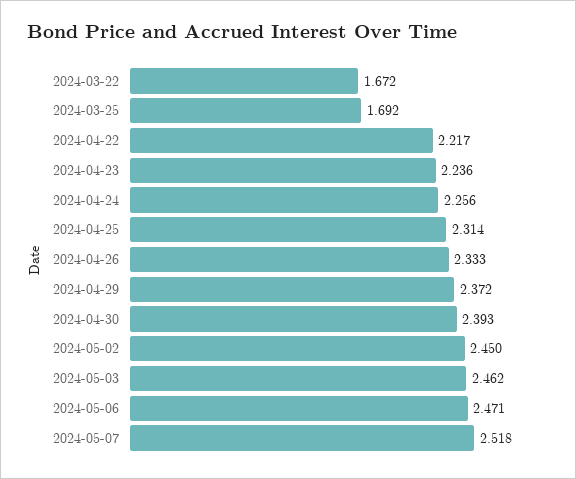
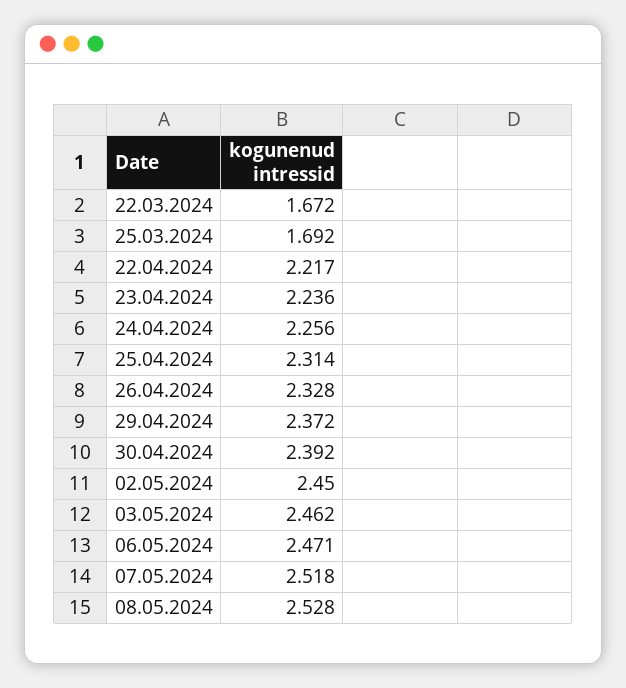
2024-04-26: 2.333 -> 2.328
2024-04-30: 2.393 -> 2.392
08.05.2024: none -> 2.528

